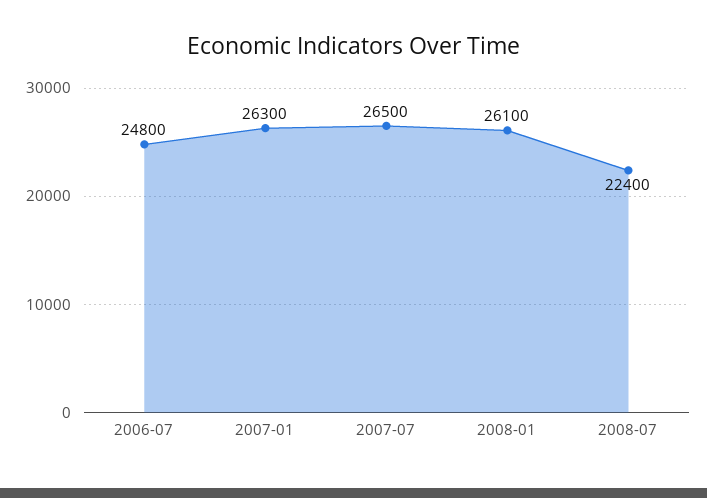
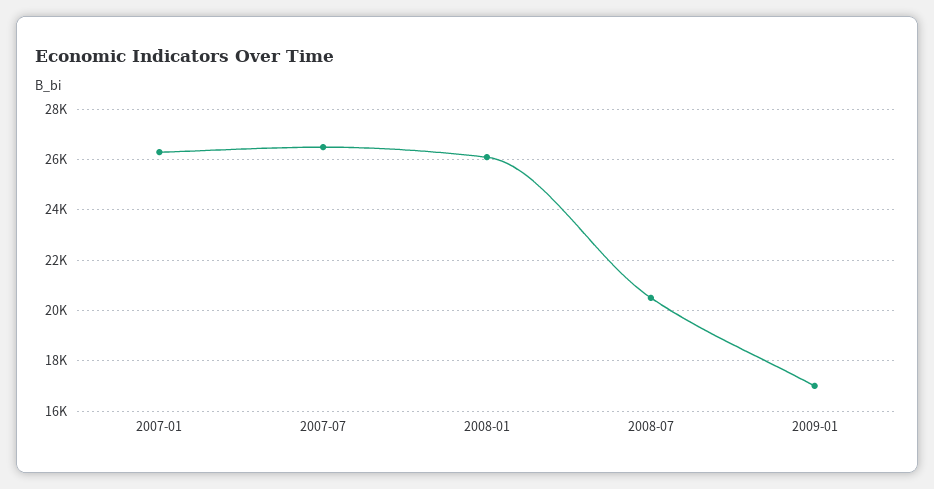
2006-07: 24800 -> none
2008-07: 22400 -> 20500
2009-01: none -> 17000

